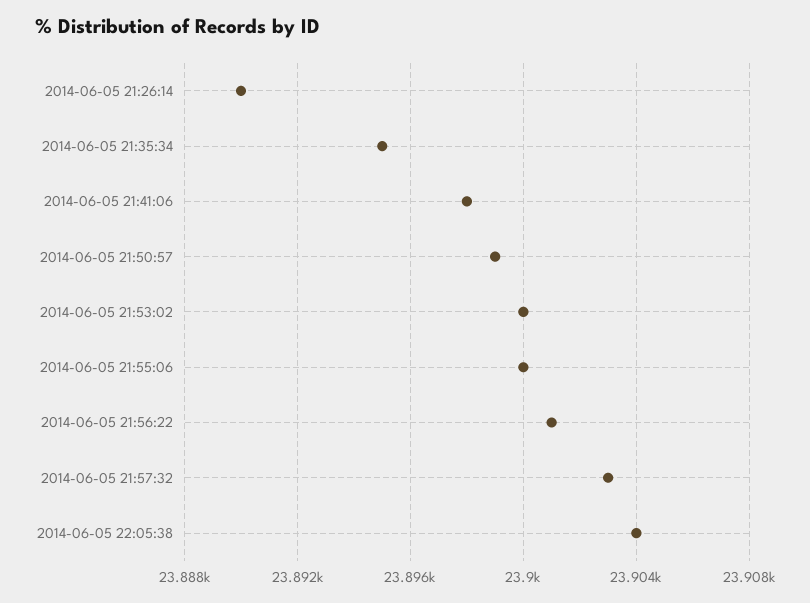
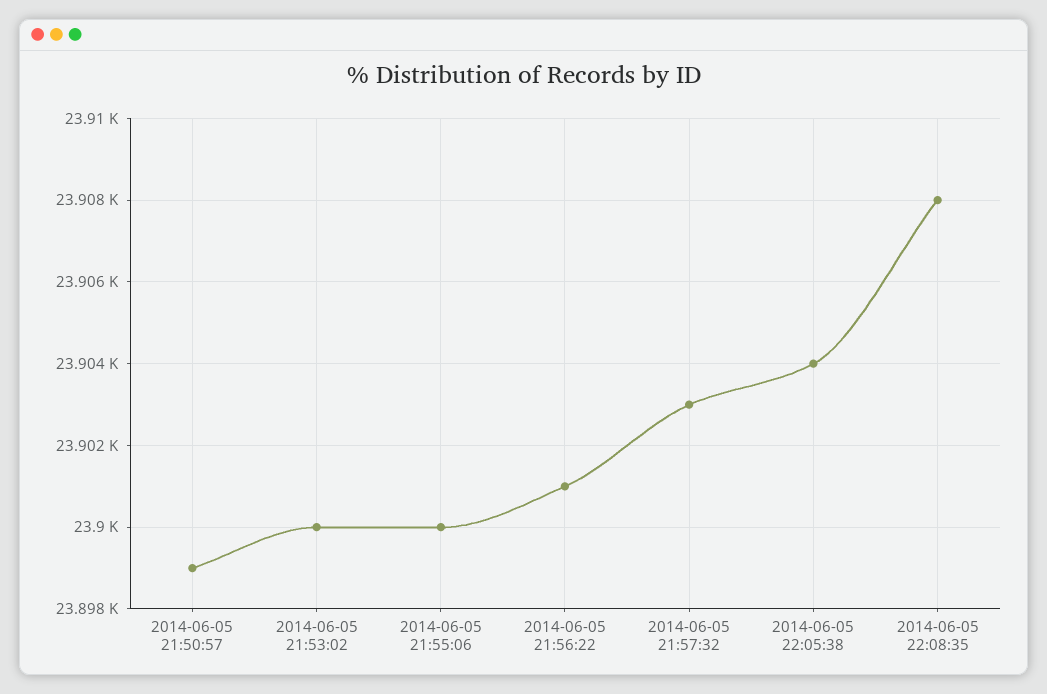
2014-06-05 21:26:14: 23890 -> none
2014-06-05 21:35:34: 23895 -> none
2014-06-05 21:41:06: 23898 -> none
2014-06-05 22:08:35: none -> 23908

